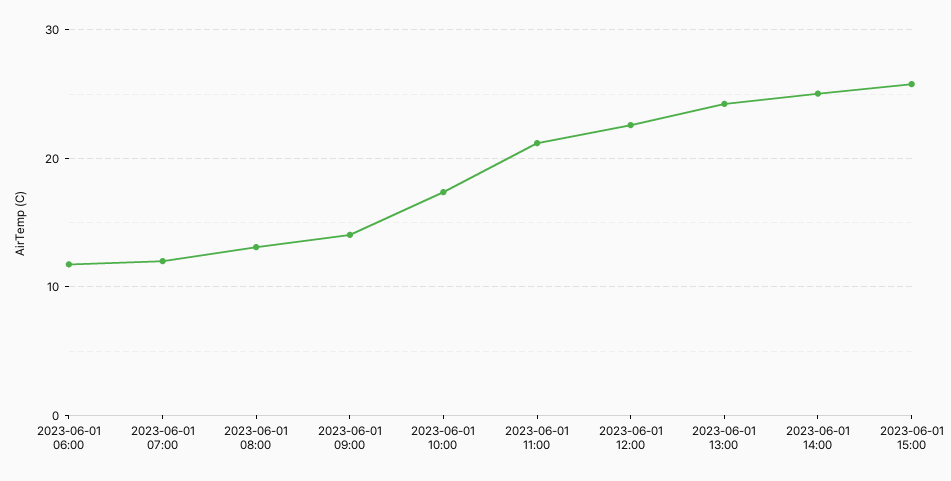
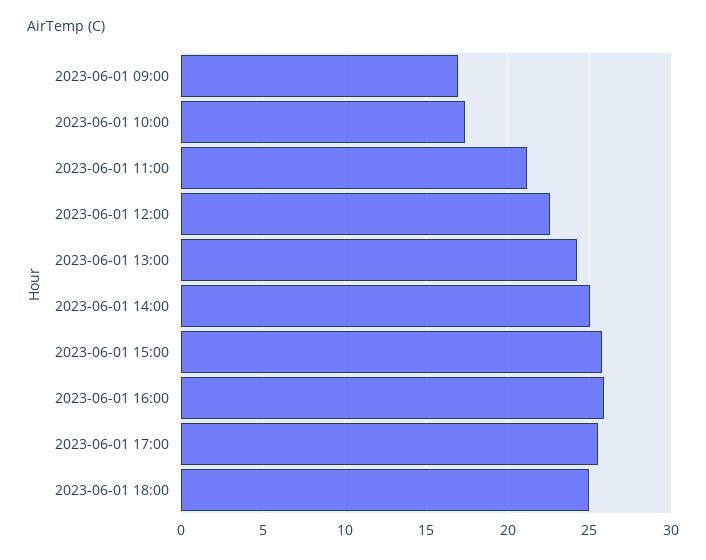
2023-06-01 06:00: 12 -> none
2023-06-01 07:00: 12 -> none
2023-06-01 08:00: 13 -> none
2023-06-01 09:00: 14 -> 17
2023-06-01 16:00: none -> 26
2023-06-01 17:00: none -> 25.5
2023-06-01 18:00: none -> 25

